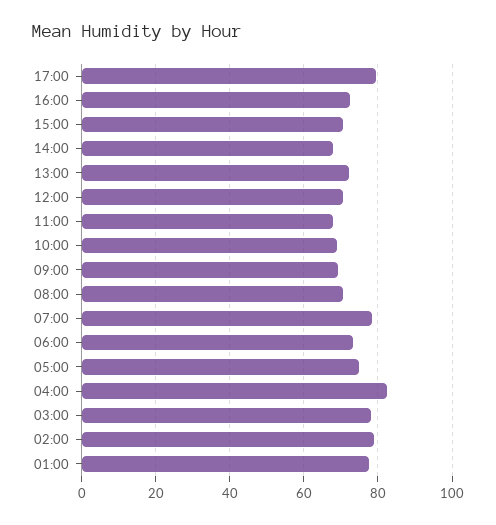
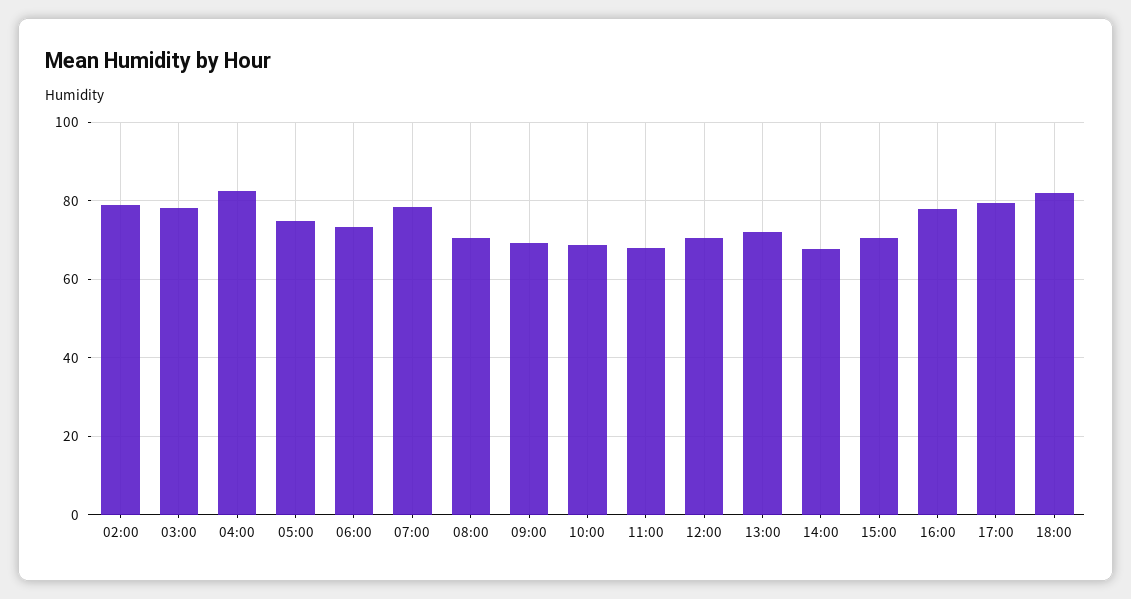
16:00: 72 -> 78
01:00: 78 -> none
18:00: none -> 82

